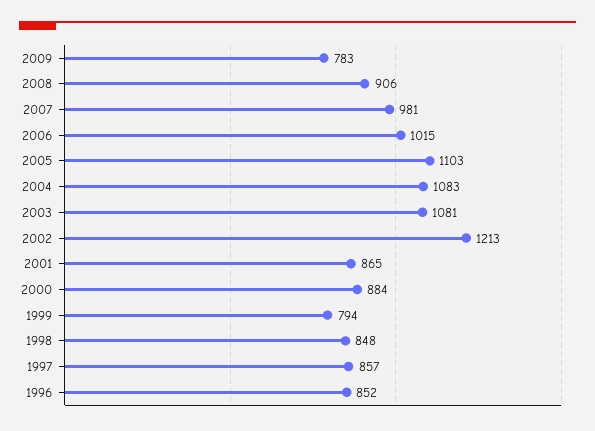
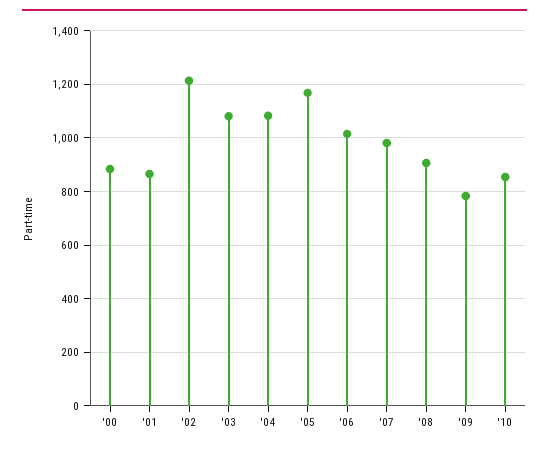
2005: 1103 -> 1175
1999: 794 -> none
1998: 848 -> none
1997: 857 -> none
1996: 852 -> none
'10: none -> 850

